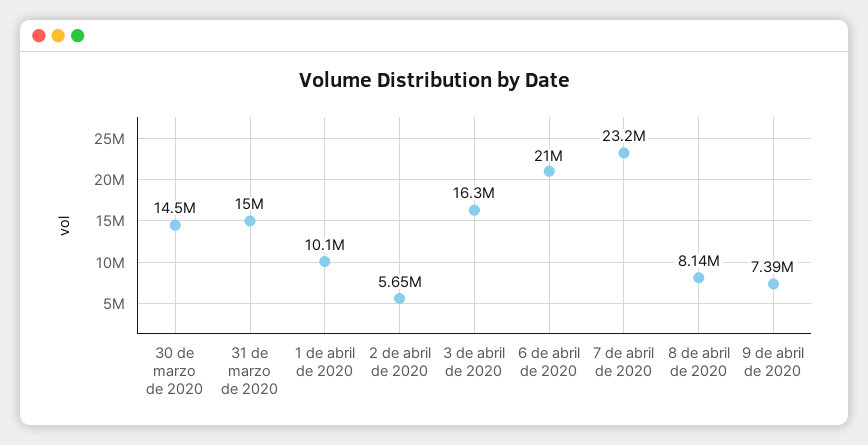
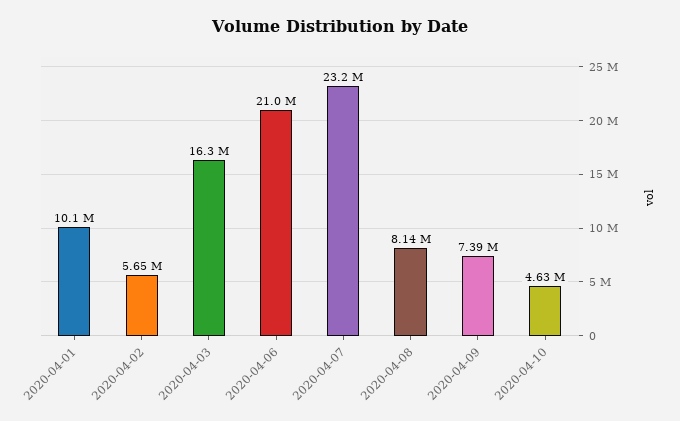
30 de marzo de 2020: 14500000 -> none
31 de marzo de 2020: 15000000 -> none
2020-04-10: none -> 4630000

